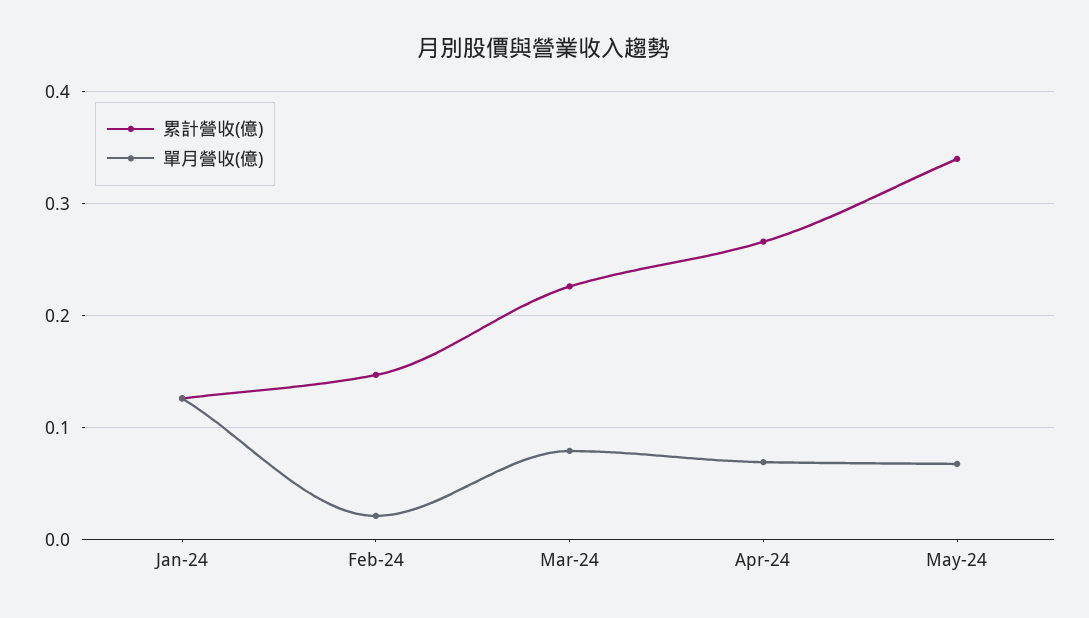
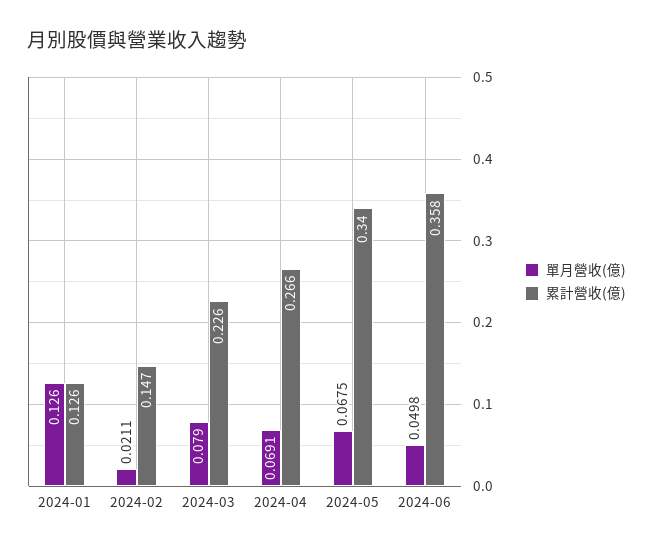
單月營收(億), 2024-06: none -> 0.0498
累計營收(億), 2024-06: none -> 0.358

